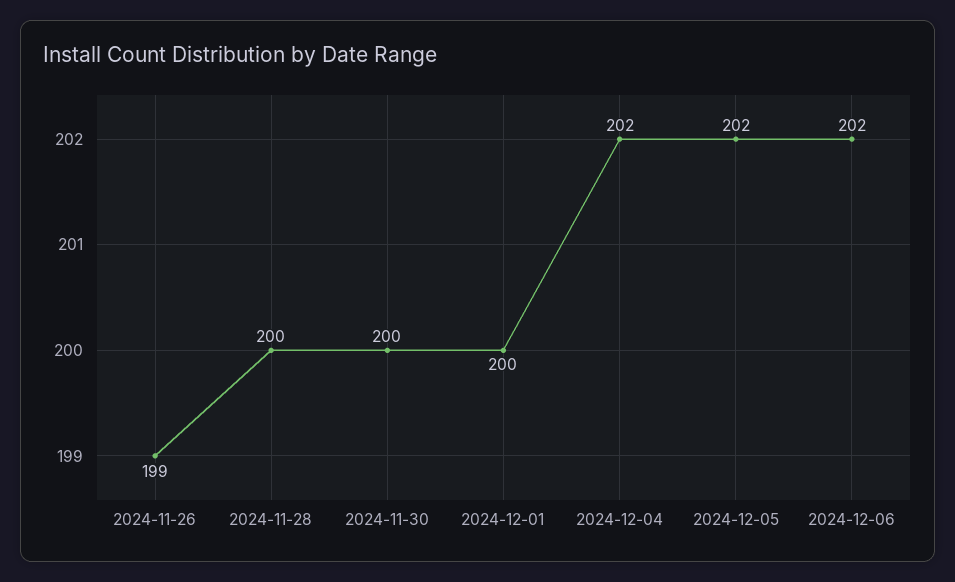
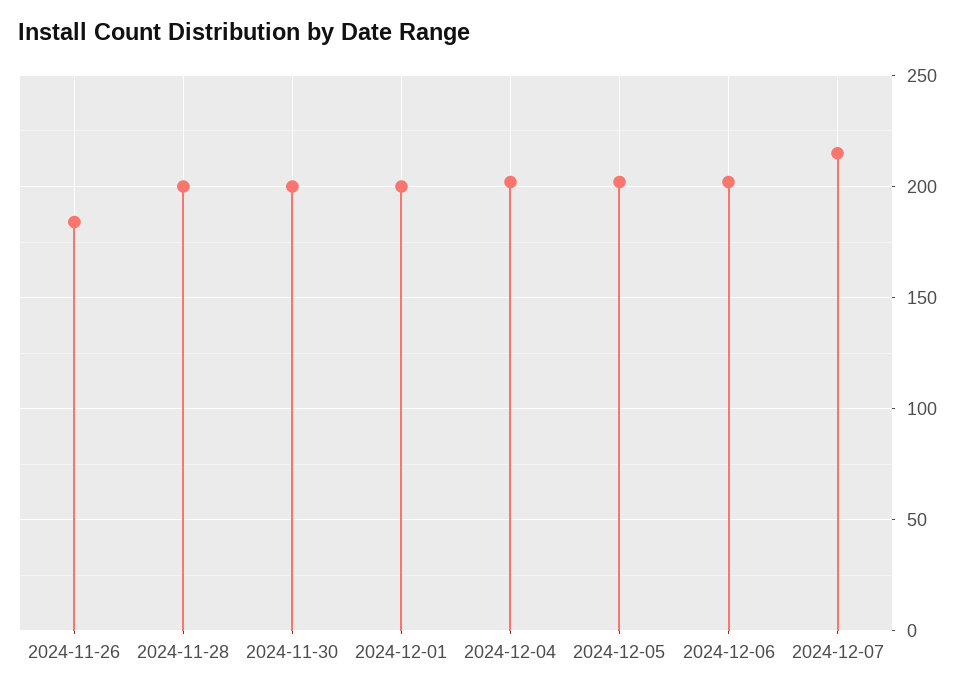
2024-11-26: 199 -> 185
2024-12-07: none -> 215

